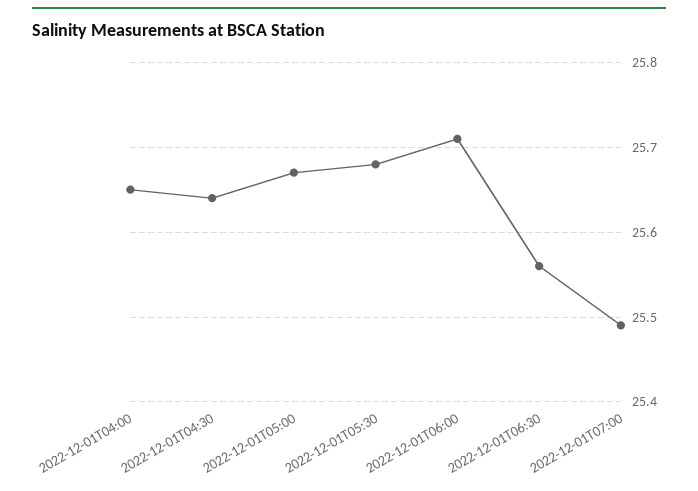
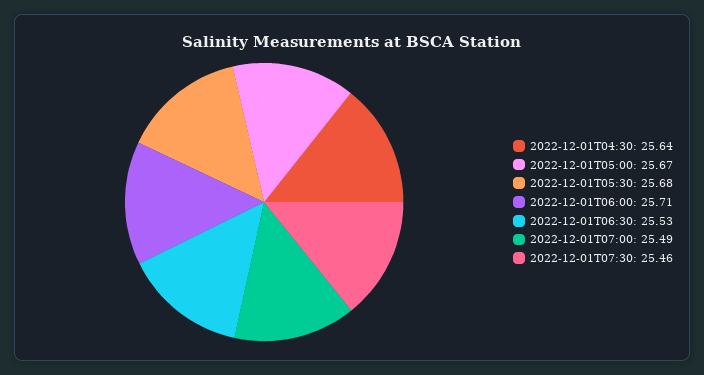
2022-12-01T04:00: 25.65 -> none
2022-12-01T06:30: 25.56 -> 25.53
2022-12-01T07:30: none -> 25.46

